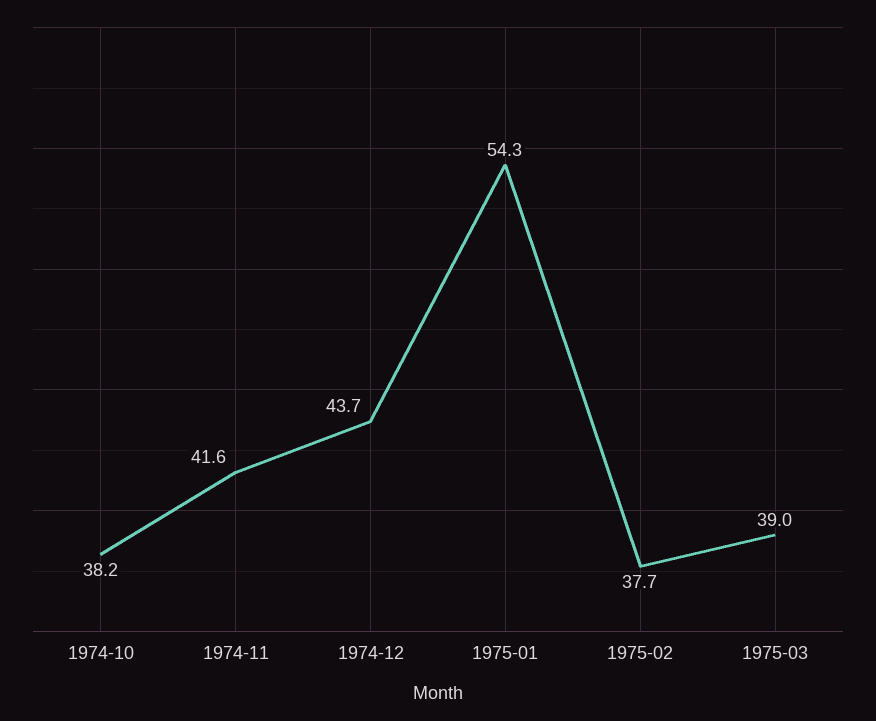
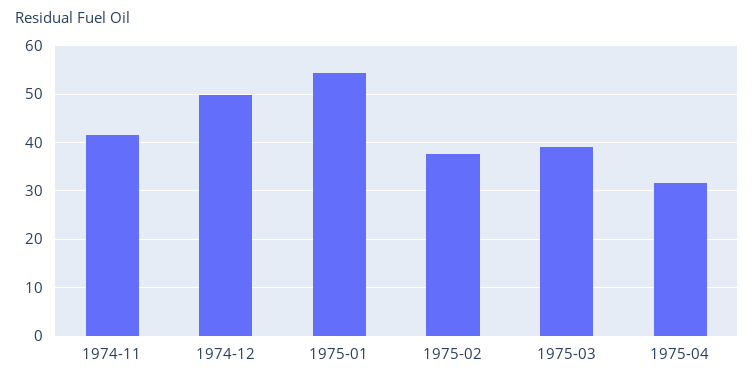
1974-10: 38.2 -> none
1974-12: 43.7 -> 50
1975-04: none -> 32

